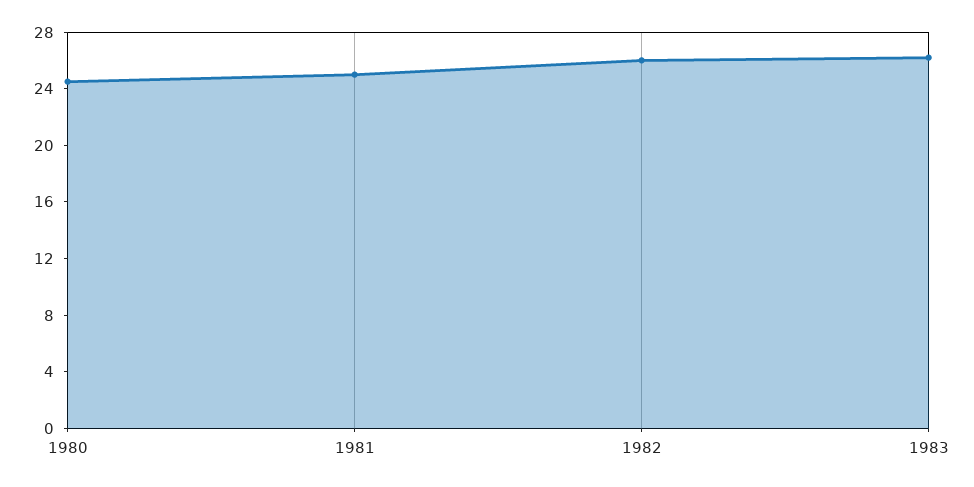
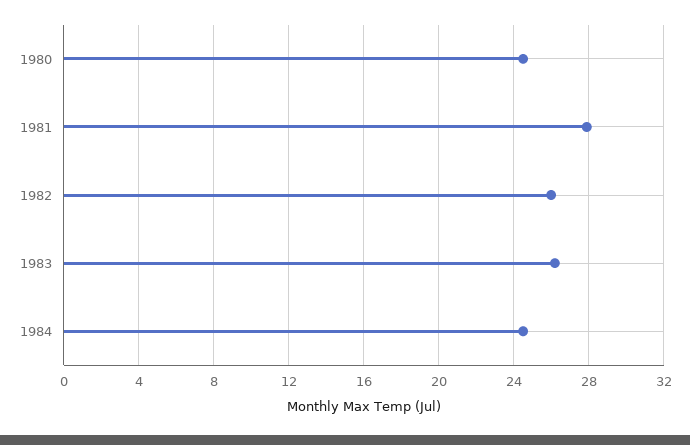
1981: 25 -> 28
1984: none -> 24.5

